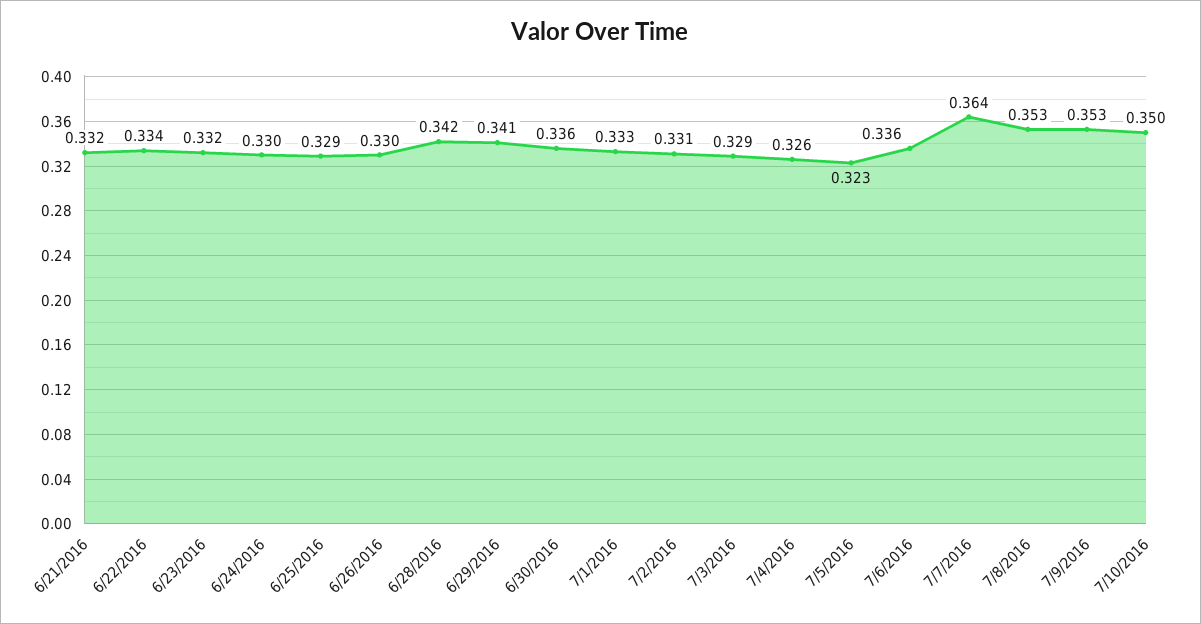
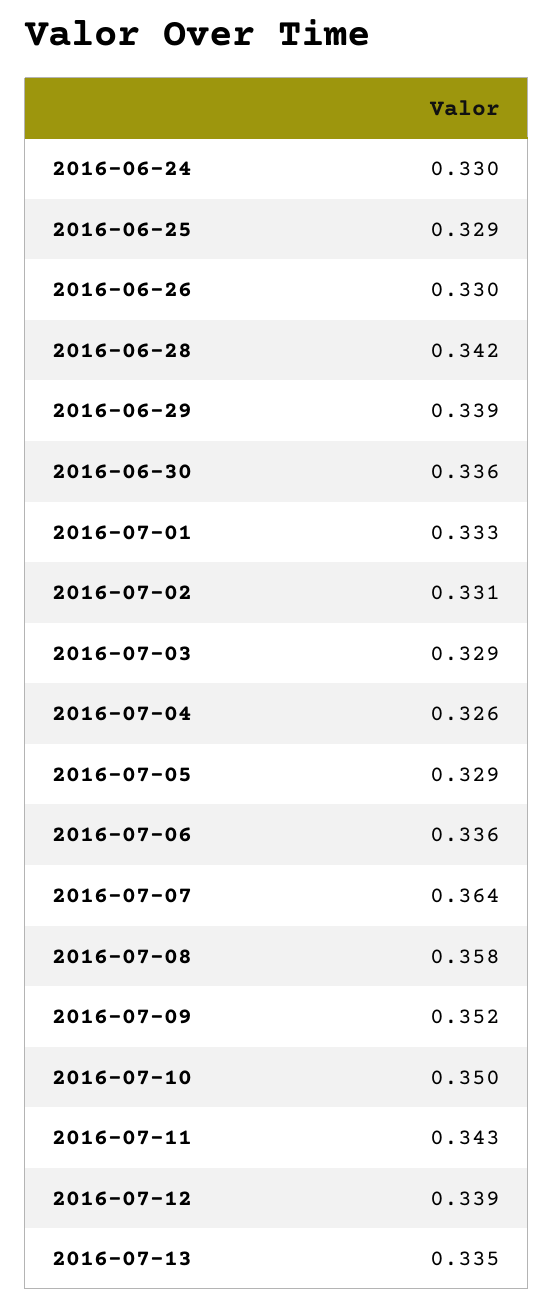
6/21/2016: 0.332 -> none
6/22/2016: 0.334 -> none
6/23/2016: 0.332 -> none
6/29/2016: 0.341 -> 0.339
7/5/2016: 0.323 -> 0.329
7/8/2016: 0.353 -> 0.358
7/9/2016: 0.353 -> 0.352
2016-07-11: none -> 0.343
2016-07-12: none -> 0.339
2016-07-13: none -> 0.335

